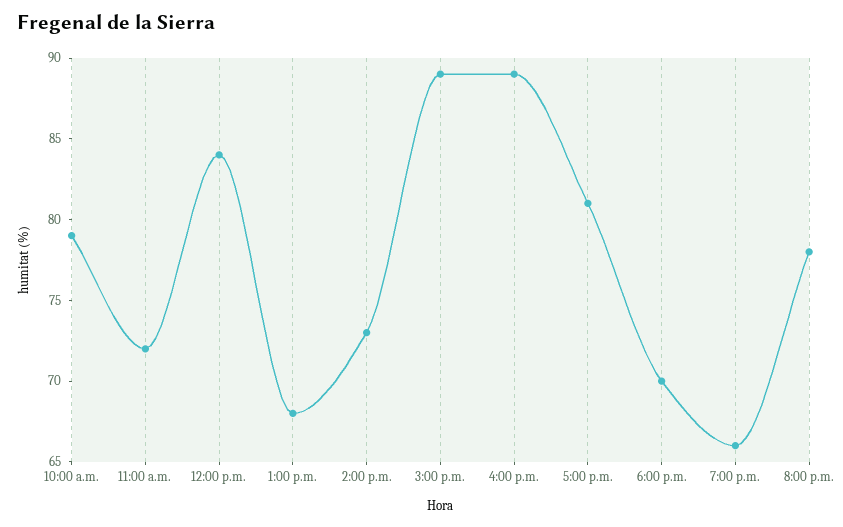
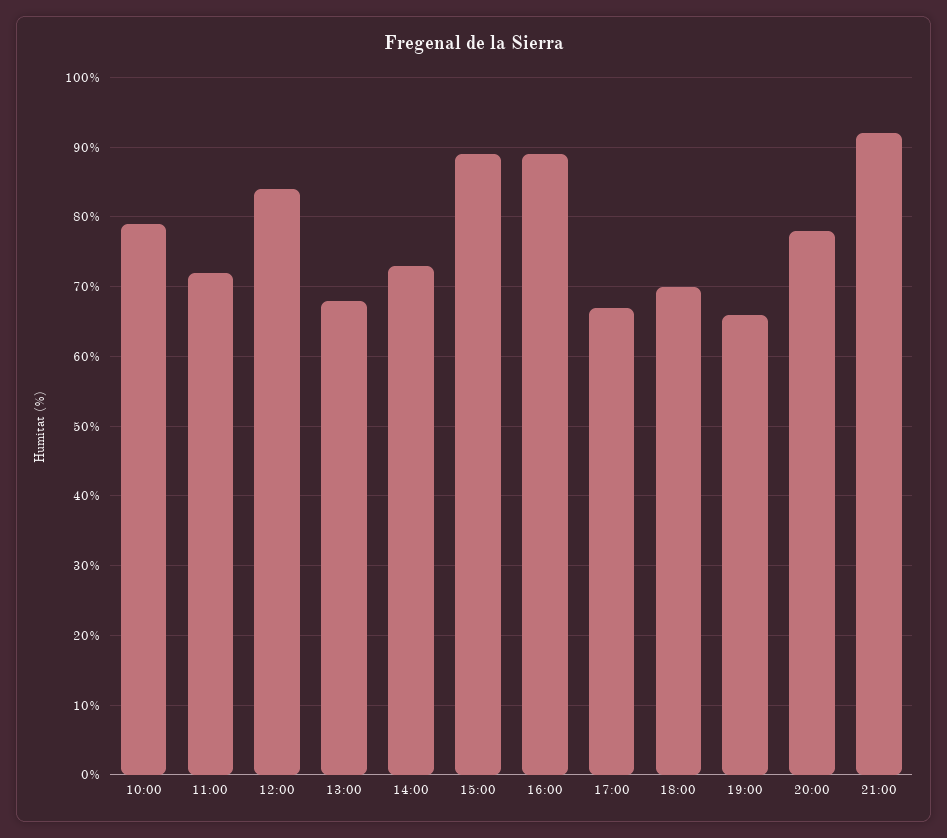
5:00 p.m.: 81 -> 67
21:00: none -> 92

